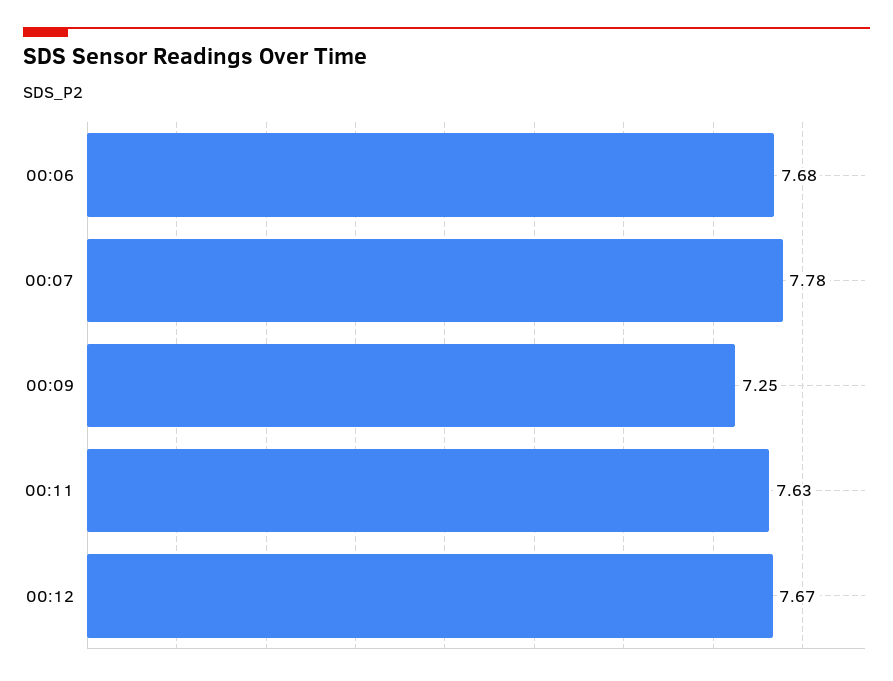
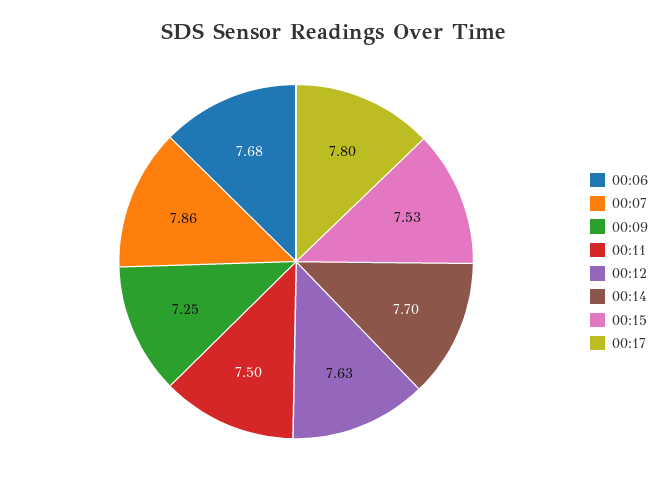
00:07: 7.78 -> 7.86
00:11: 7.63 -> 7.5
00:12: 7.67 -> 7.63
00:14: none -> 7.7
00:15: none -> 7.53
00:17: none -> 7.8

